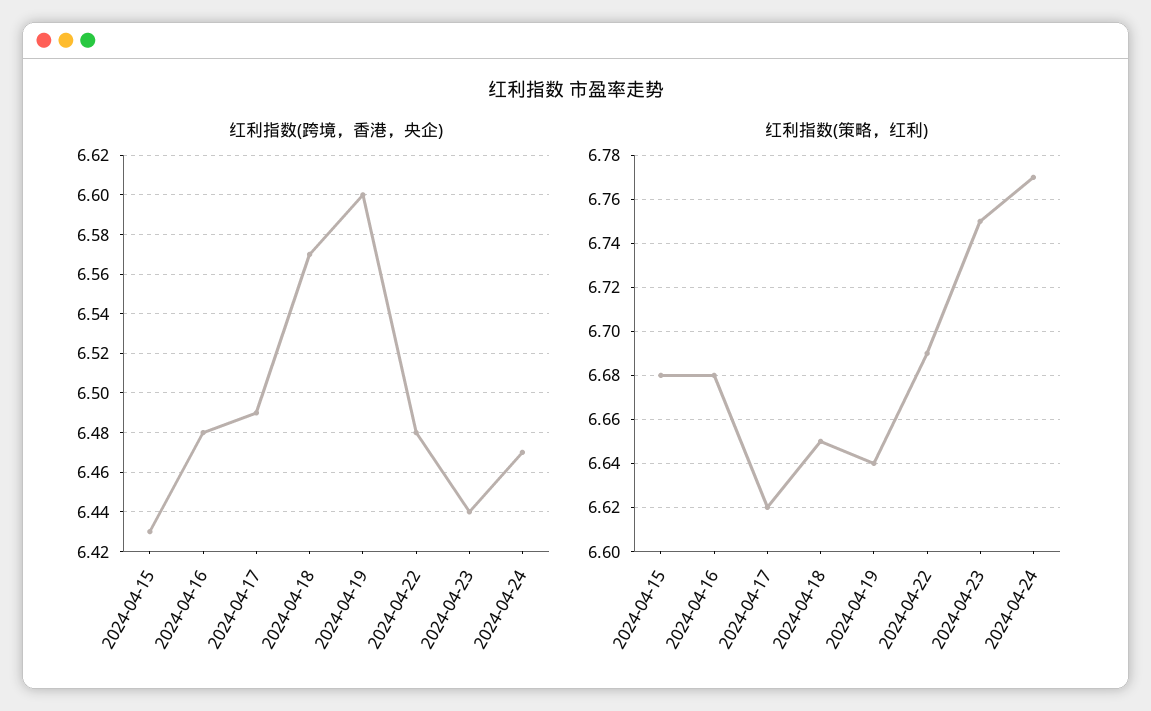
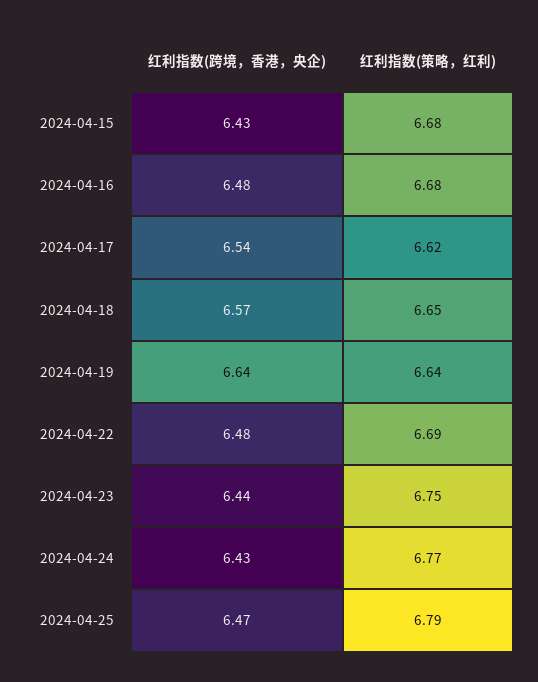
红利指数(跨境，香港，央企), 2024-04-17: 6.49 -> 6.54
红利指数(跨境，香港，央企), 2024-04-19: 6.6 -> 6.64
红利指数(跨境，香港，央企), 2024-04-24: 6.47 -> 6.43
红利指数(跨境，香港，央企), 2024-04-25: none -> 6.47
红利指数(策略，红利), 2024-04-25: none -> 6.79

